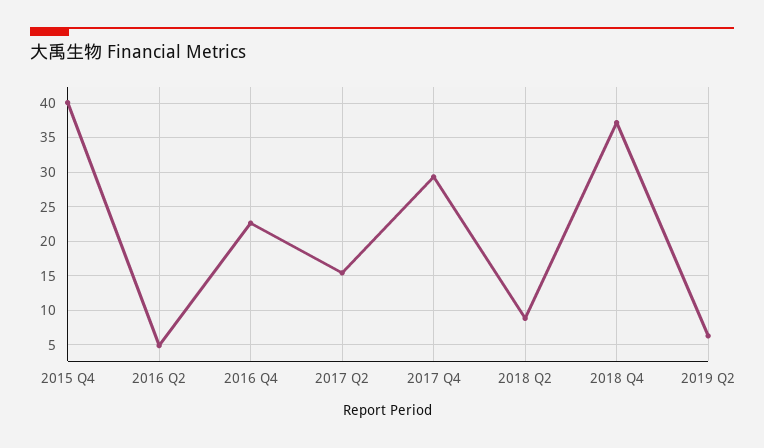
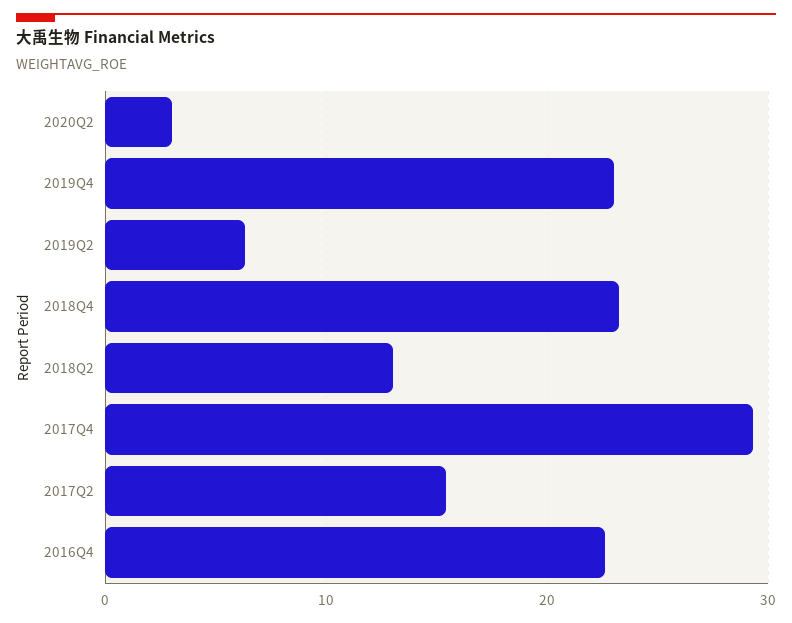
2015 Q4: 40 -> none
2016 Q2: 5 -> none
2018 Q2: 9 -> 13
2018 Q4: 37 -> 23
2020Q2: none -> 3
2019Q4: none -> 23

